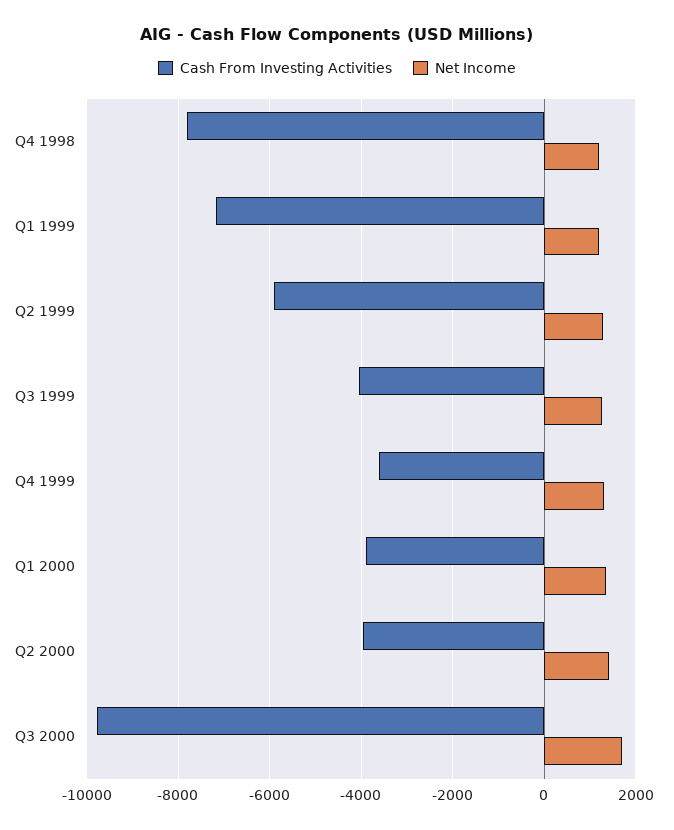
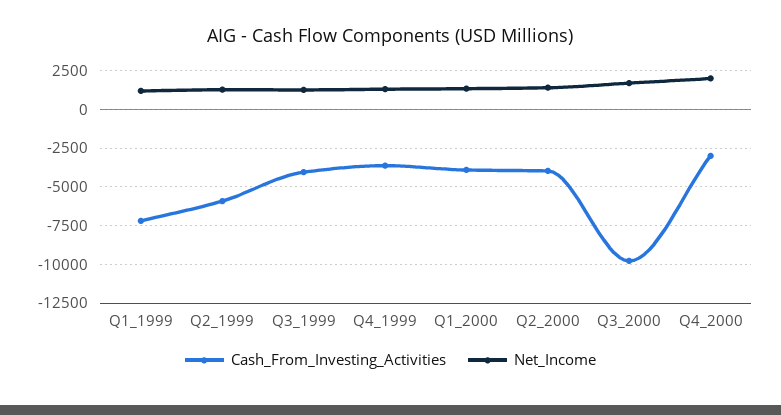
Cash From Investing Activities, Q4 1998: -7800 -> none
Net Income, Q4 1998: 1200 -> none
Cash From Investing Activities, Q4_2000: none -> -3000
Net Income, Q4_2000: none -> 2000

